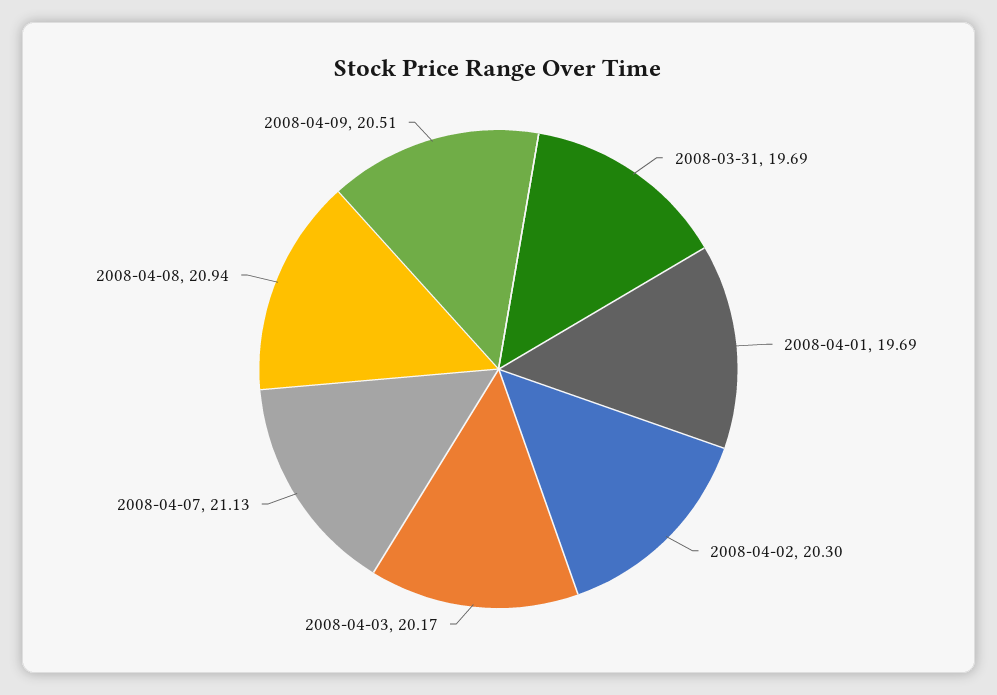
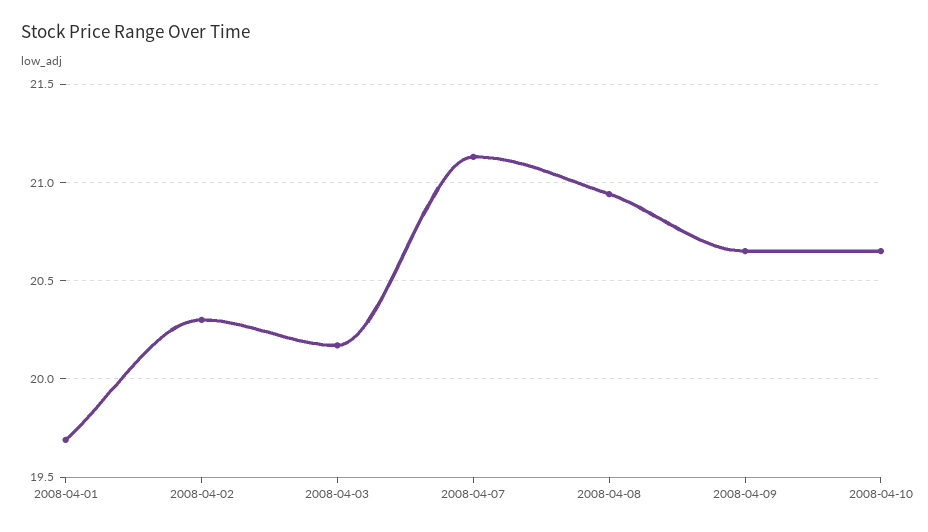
2008-03-31: 19.69 -> none
2008-04-09: 20.51 -> 20.65
2008-04-10: none -> 20.65

